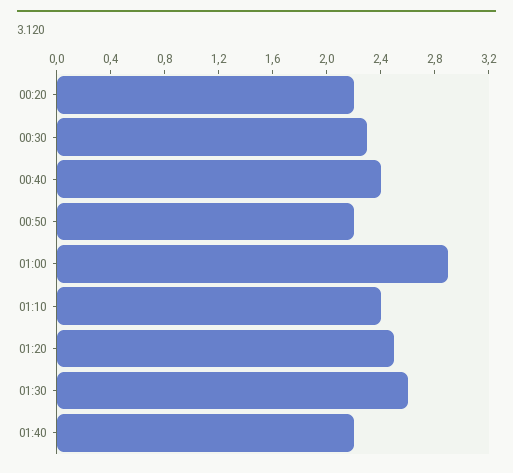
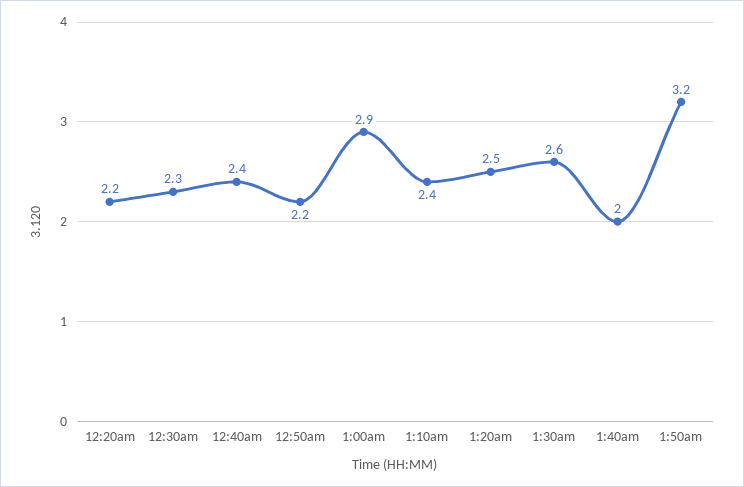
01:40: 2.2 -> 2
1:50am: none -> 3.2

